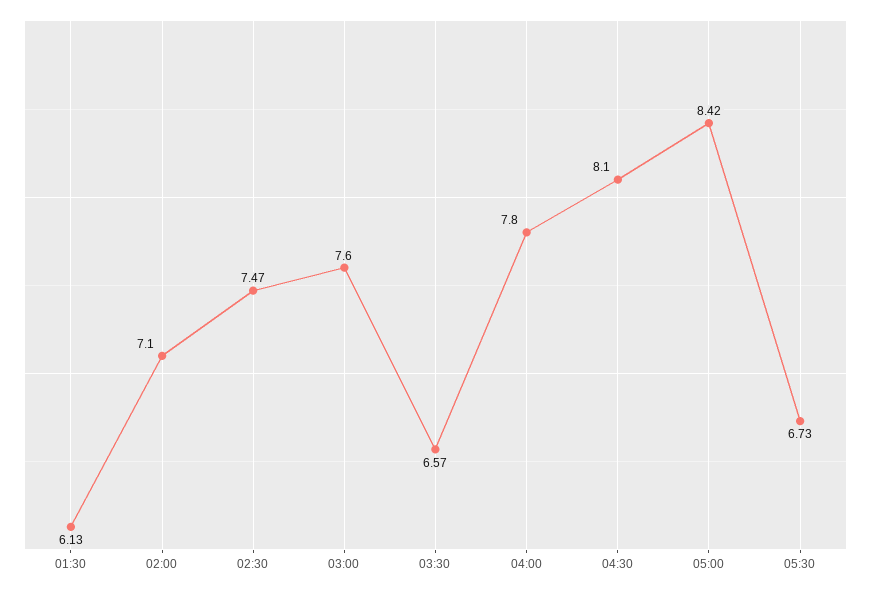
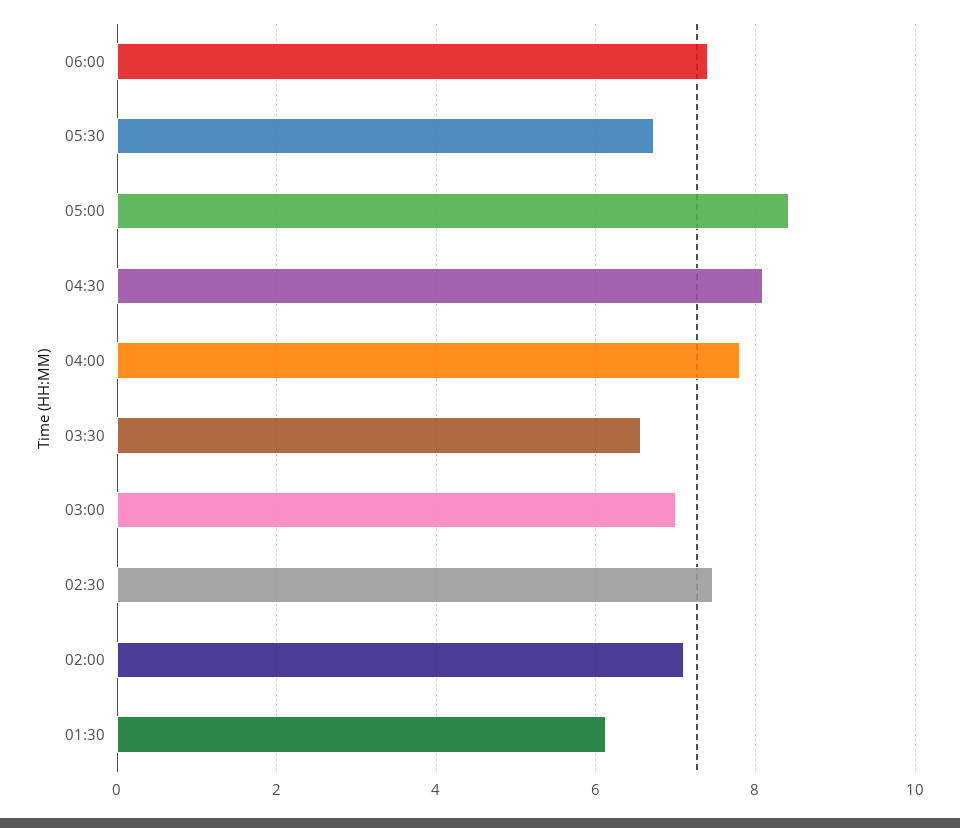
03:00: 7.6 -> 7
06:00: none -> 7.4

